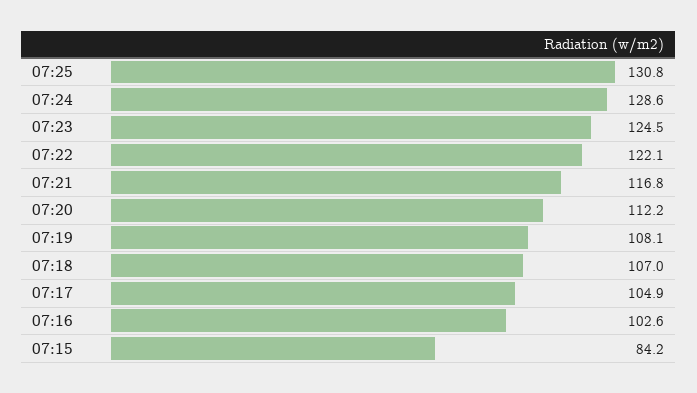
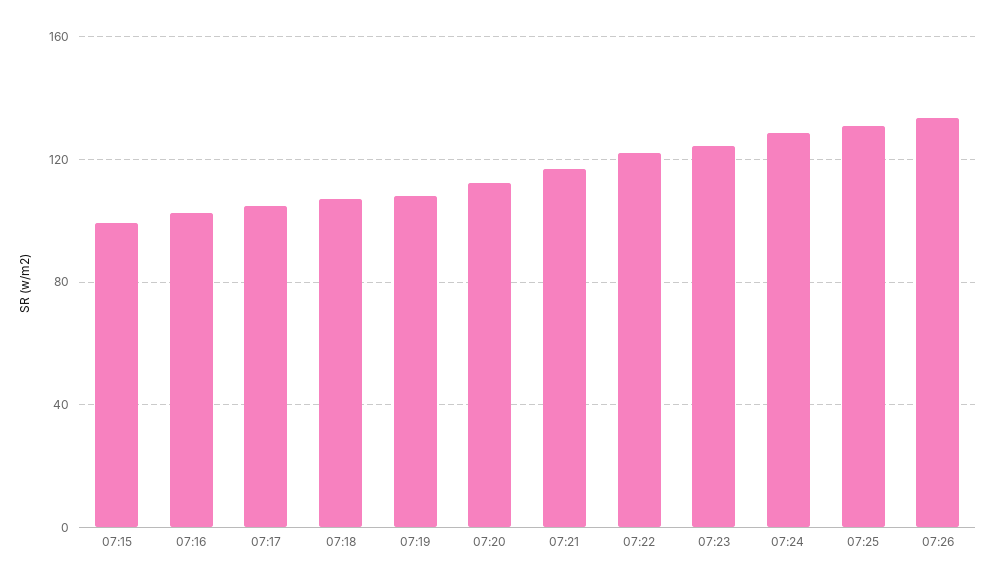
07:15: 84.2 -> 100
07:26: none -> 135

